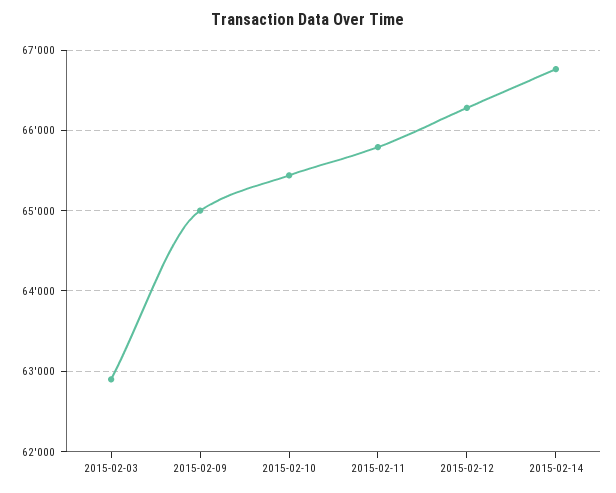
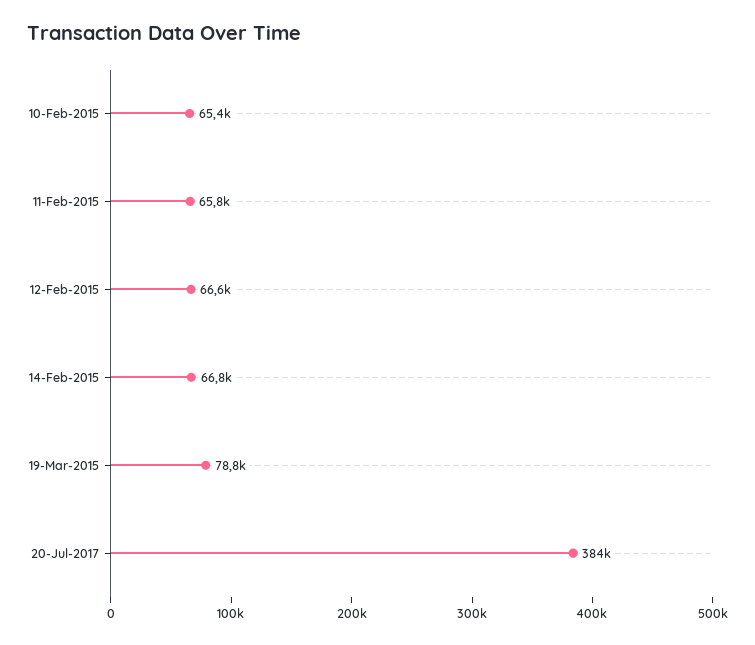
2015-02-03: 62900 -> none
2015-02-09: 65000 -> none
2015-02-12: 66300 -> 66600
19-Mar-2015: none -> 78800
20-Jul-2017: none -> 384000

